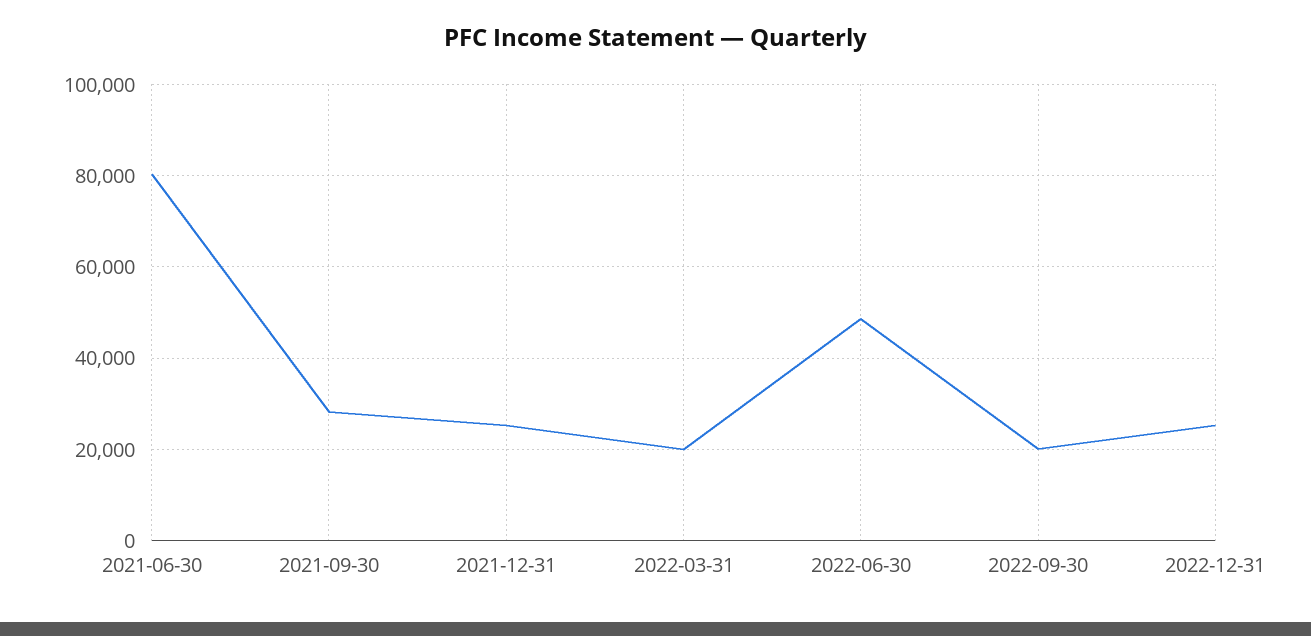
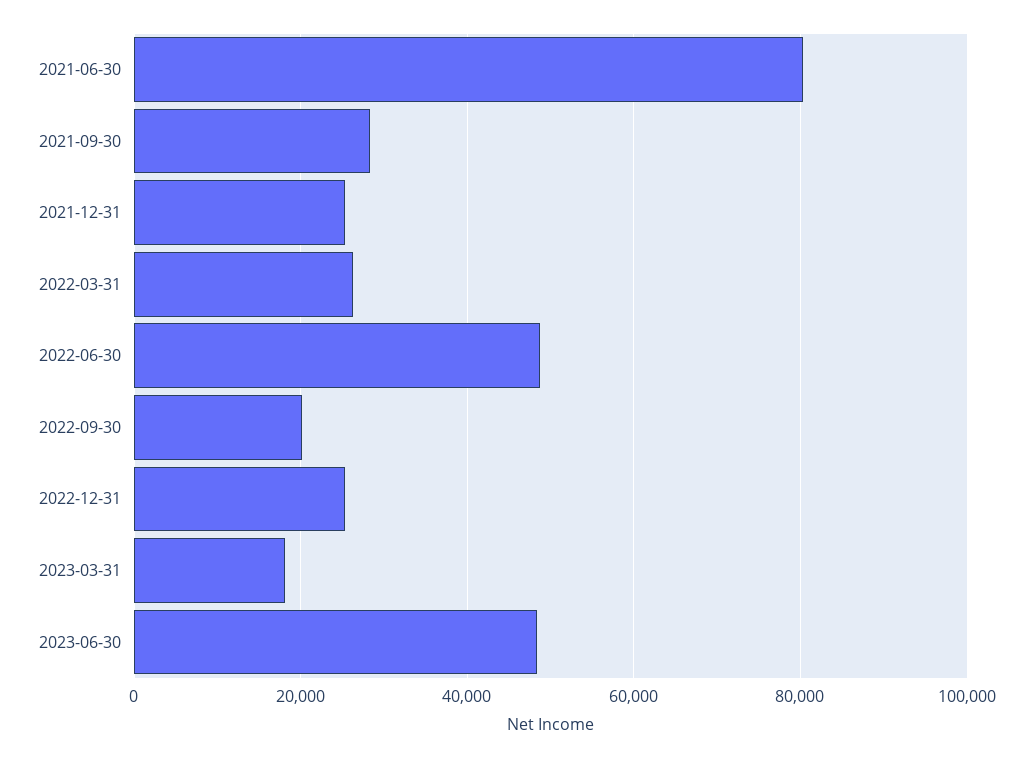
2022-03-31: 20000 -> 26000
2023-03-31: none -> 18000
2023-06-30: none -> 48000

